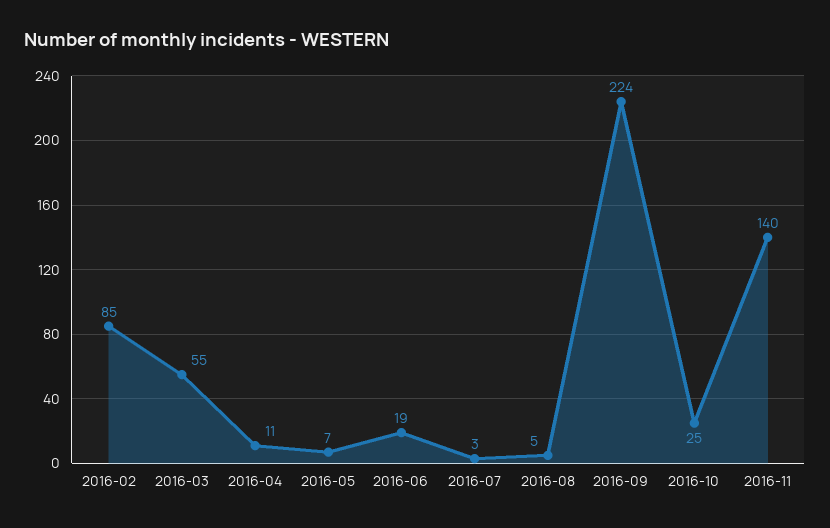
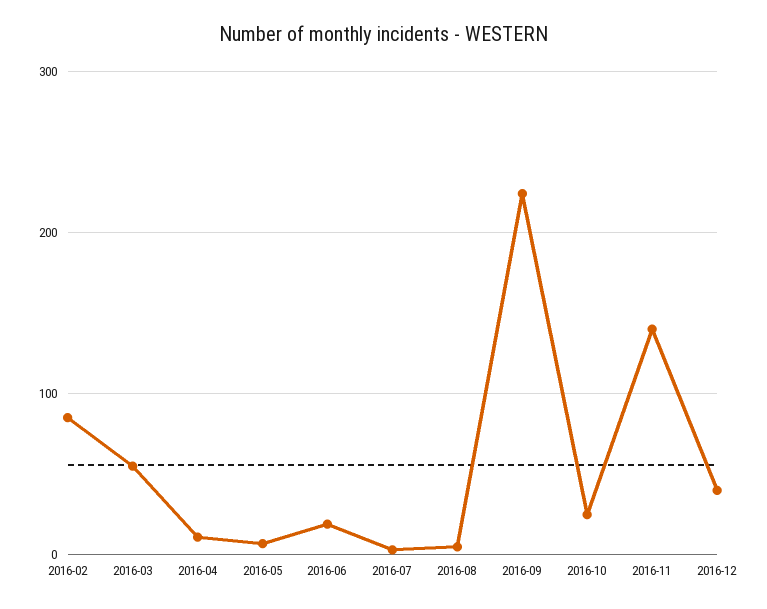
2016-12: none -> 40

